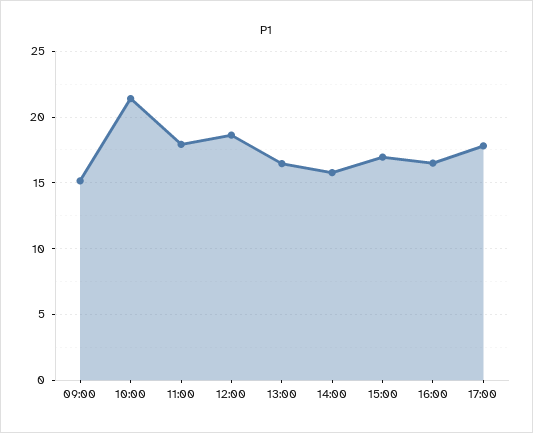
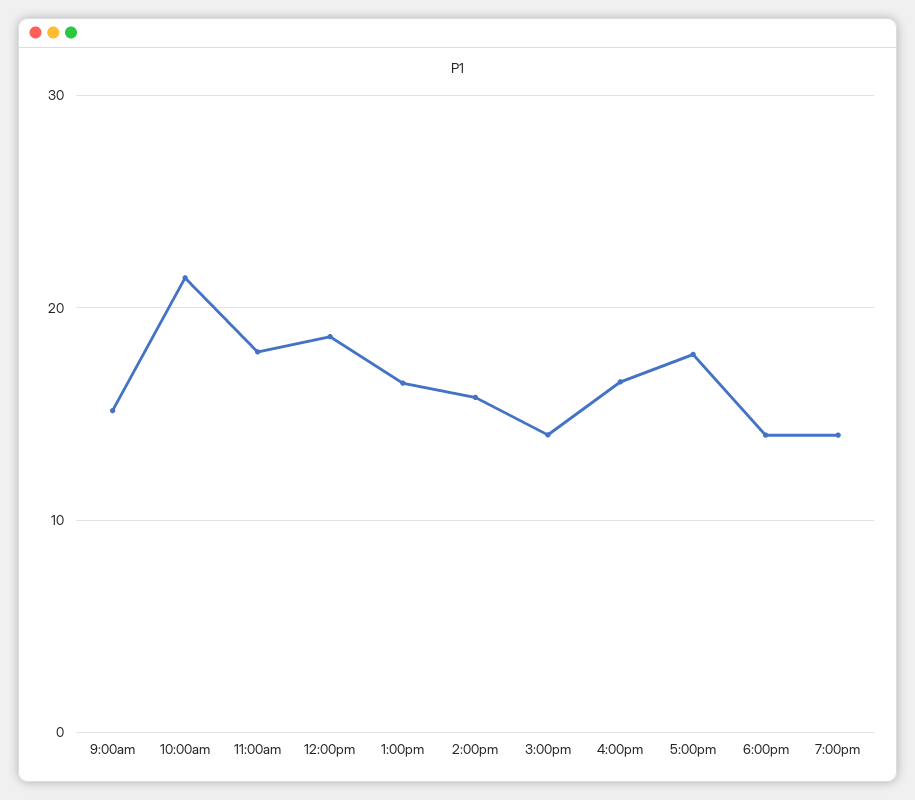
15:00: 17 -> 14
6:00pm: none -> 14
7:00pm: none -> 14

